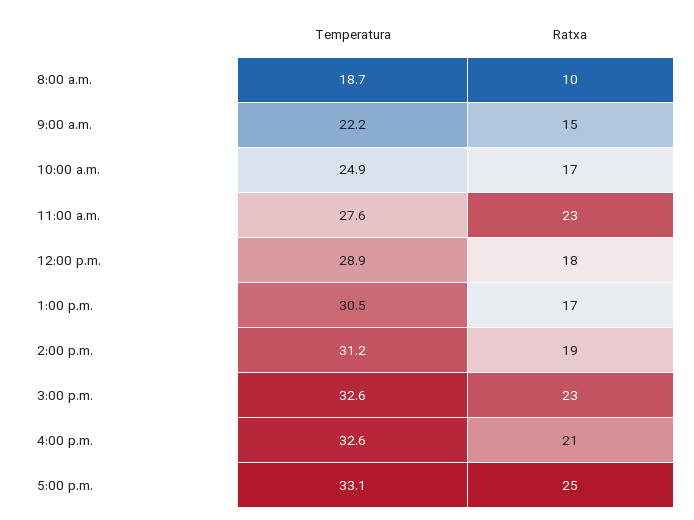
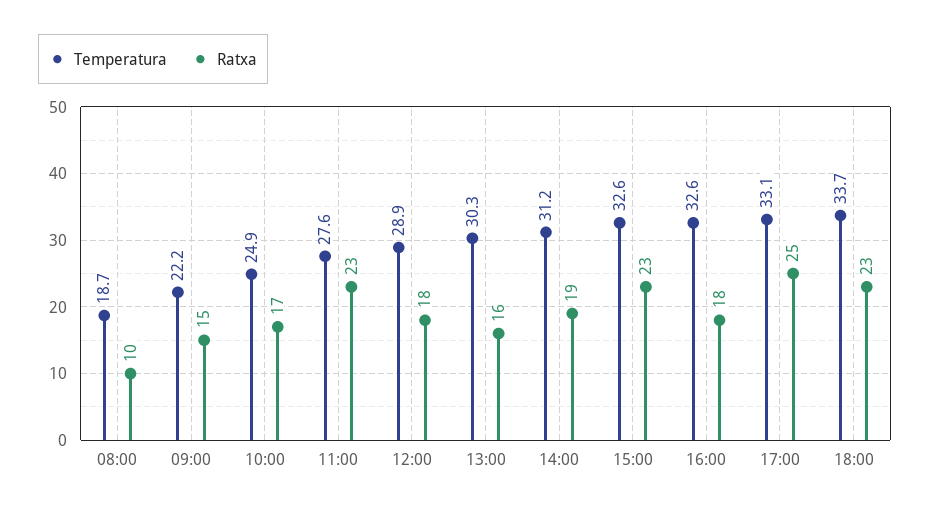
Temperatura, 1:00 p.m.: 30.5 -> 30.3
Ratxa, 1:00 p.m.: 17 -> 16
Ratxa, 4:00 p.m.: 21 -> 18
Temperatura, 18:00: none -> 33.7
Ratxa, 18:00: none -> 23

